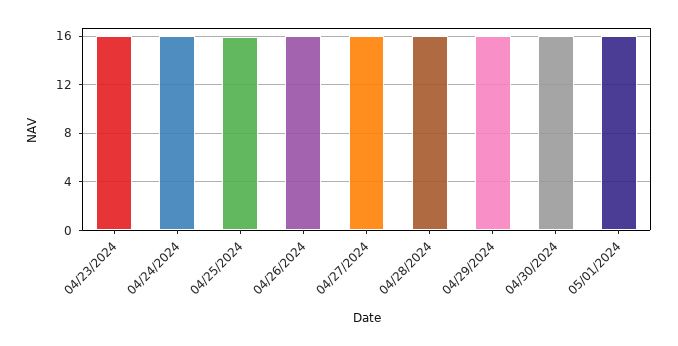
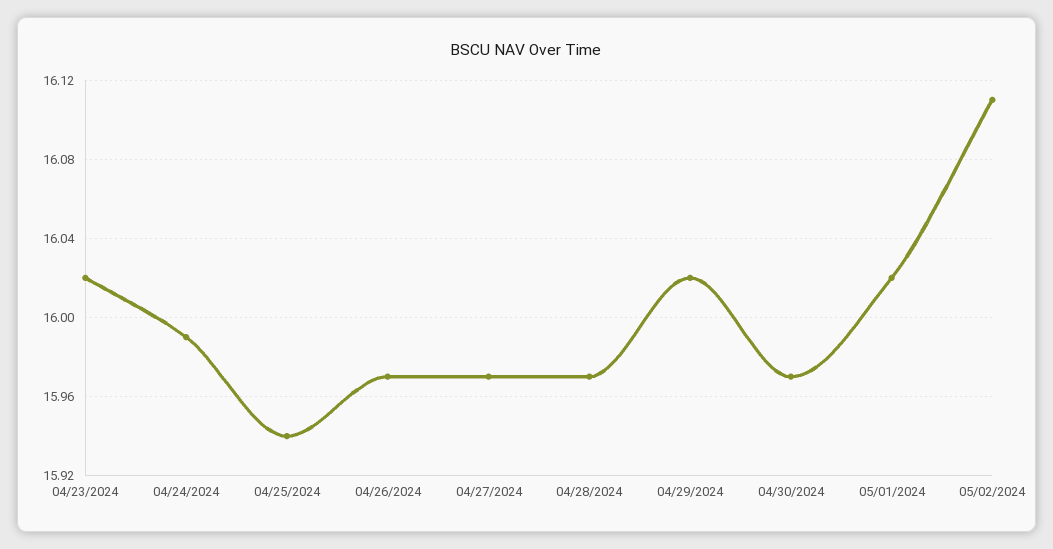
05/02/2024: none -> 16.11

